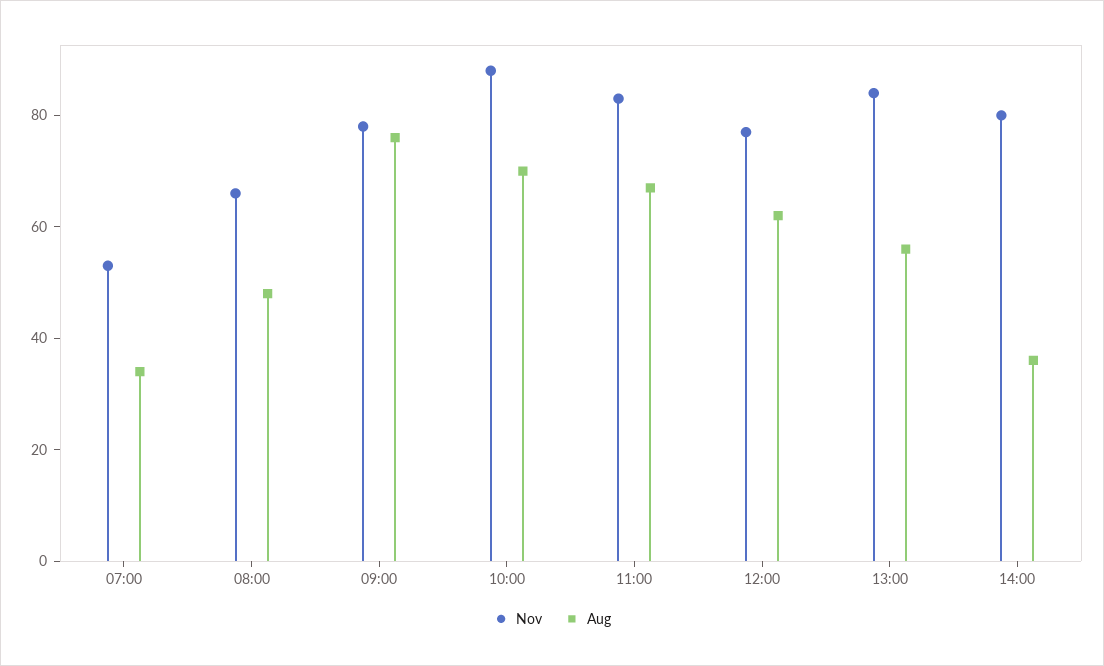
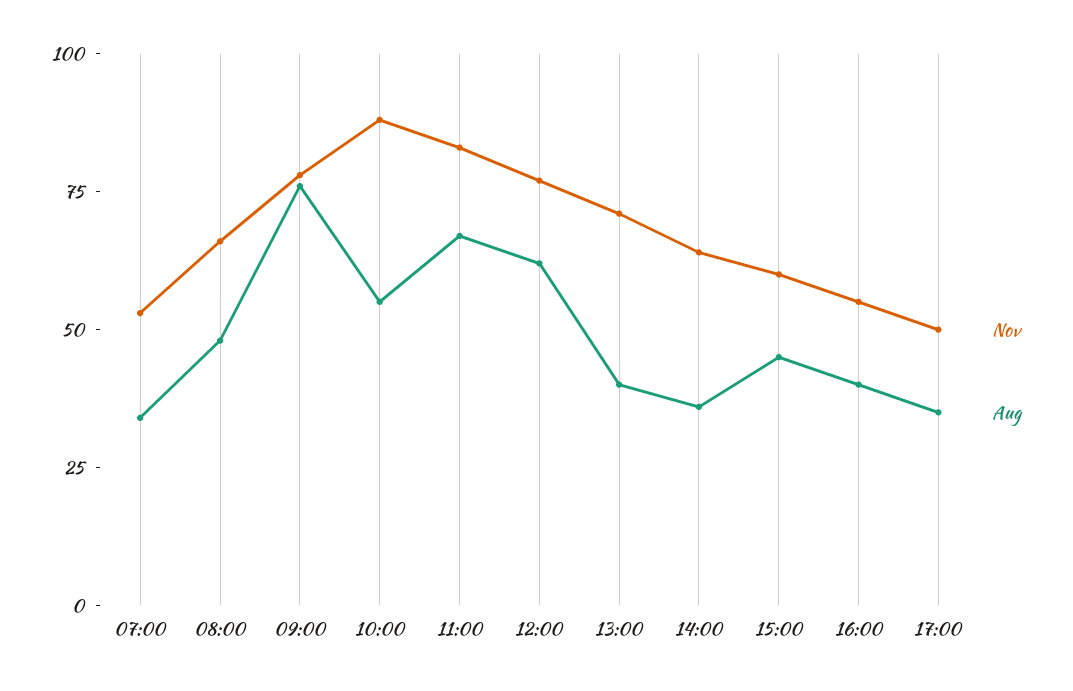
Aug, 10:00: 70 -> 55
Nov, 13:00: 85 -> 70
Aug, 13:00: 55 -> 40
Nov, 14:00: 80 -> 65
Nov, 15:00: none -> 60
Aug, 15:00: none -> 45
Nov, 16:00: none -> 55
Aug, 16:00: none -> 40
Nov, 17:00: none -> 50
Aug, 17:00: none -> 35

